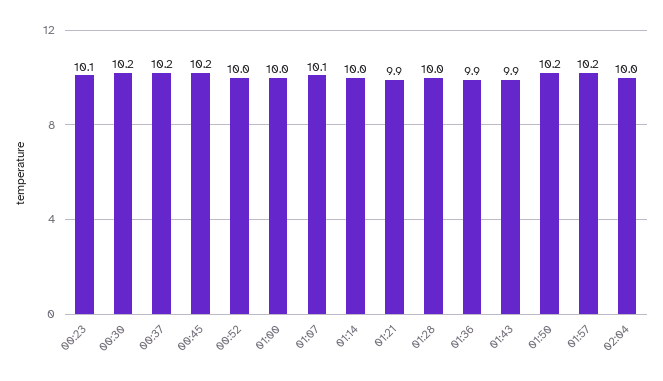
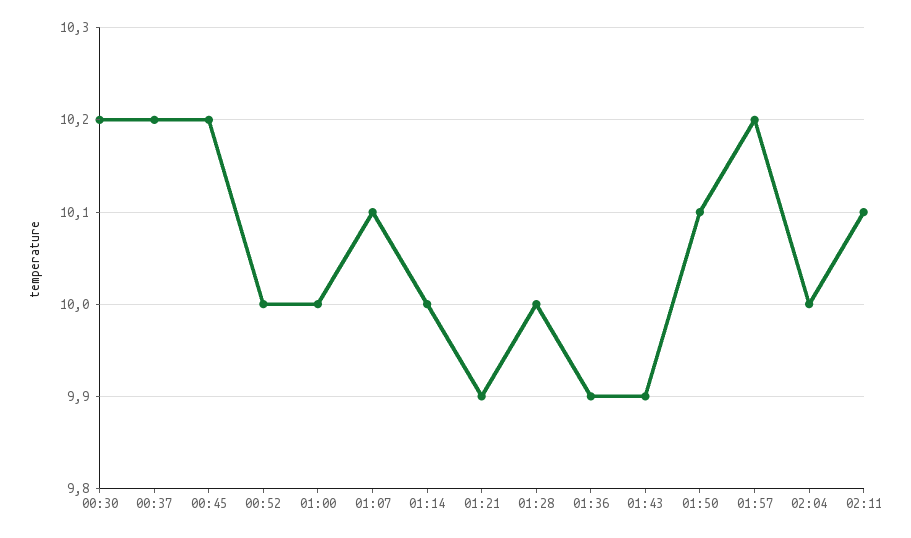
00:23: 10.1 -> none
01:50: 10.2 -> 10.1
02:11: none -> 10.1

